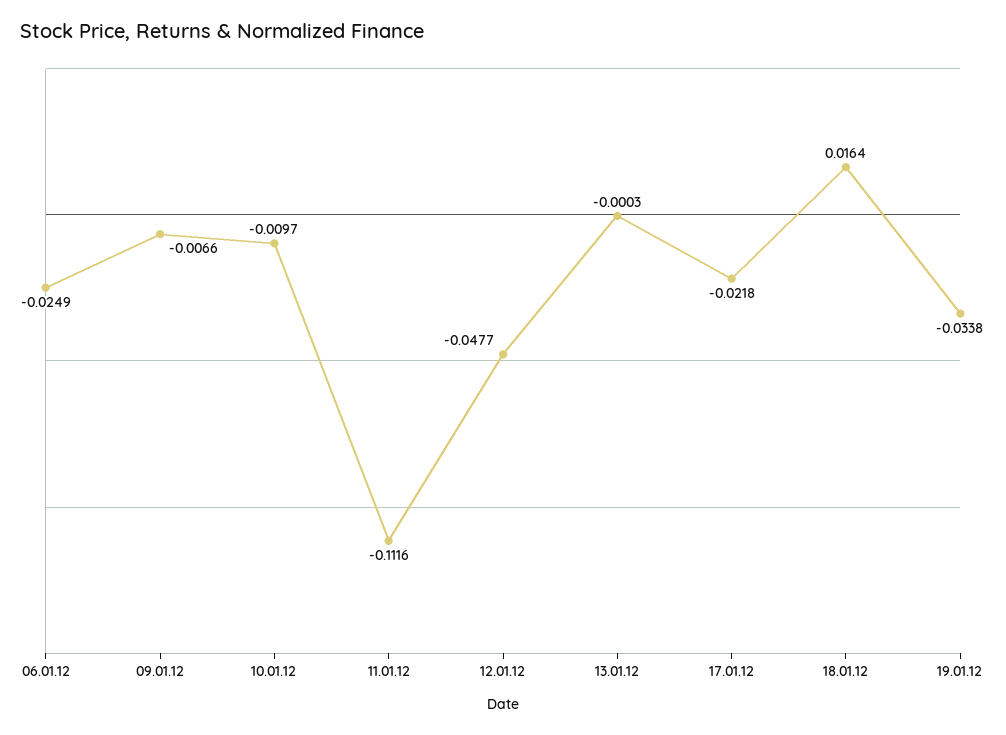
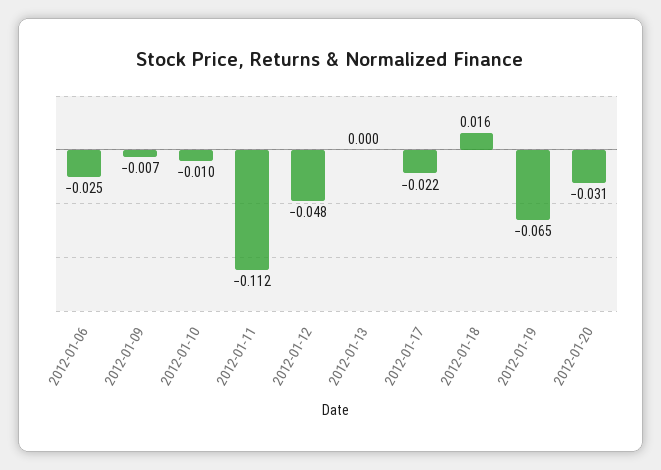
19.01.12: -0.0338 -> -0.065
2012-01-20: none -> -0.031

